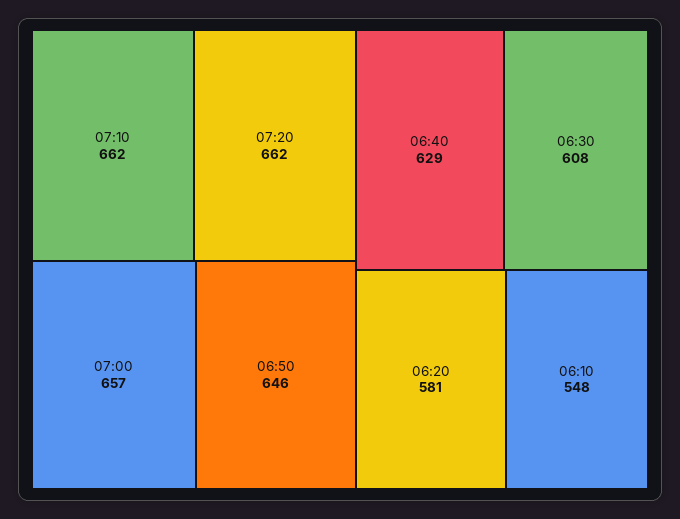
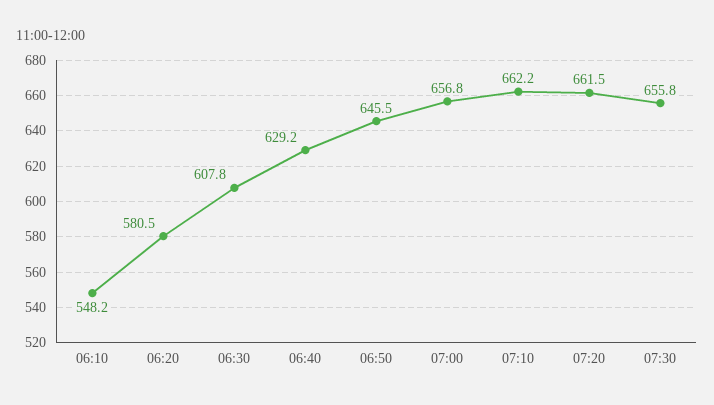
07:30: none -> 655.8

